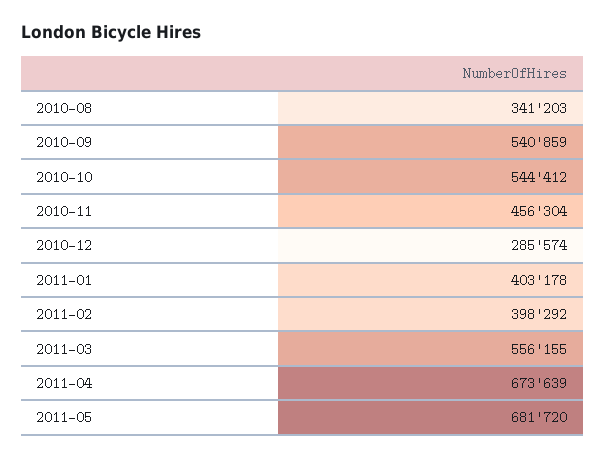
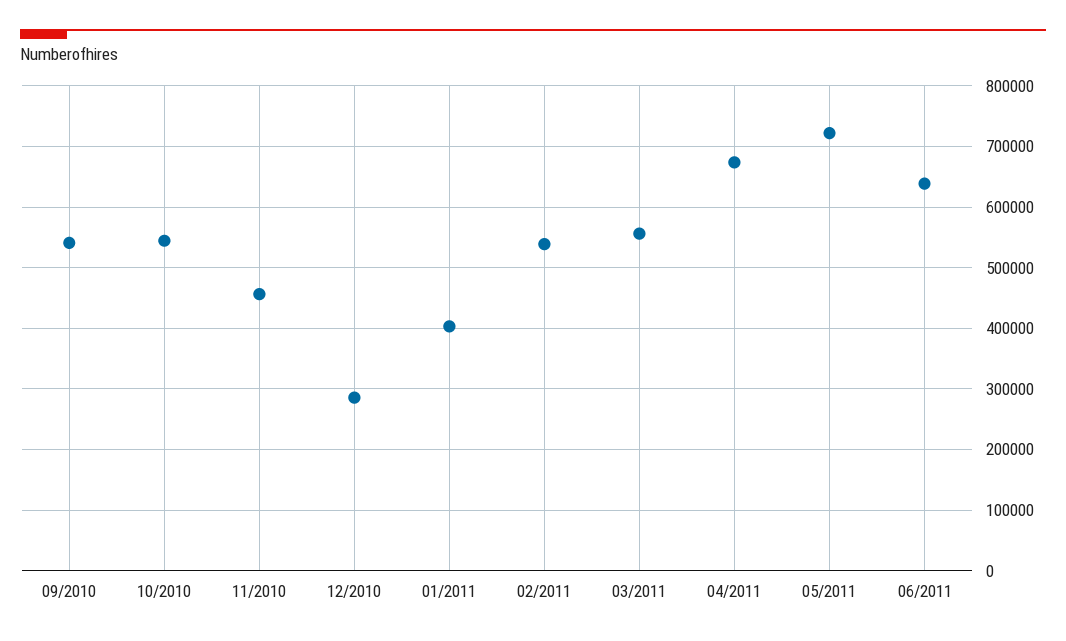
2010-08: 341203 -> none
2011-02: 398292 -> 540000
2011-05: 681720 -> 720000
06/2011: none -> 640000

